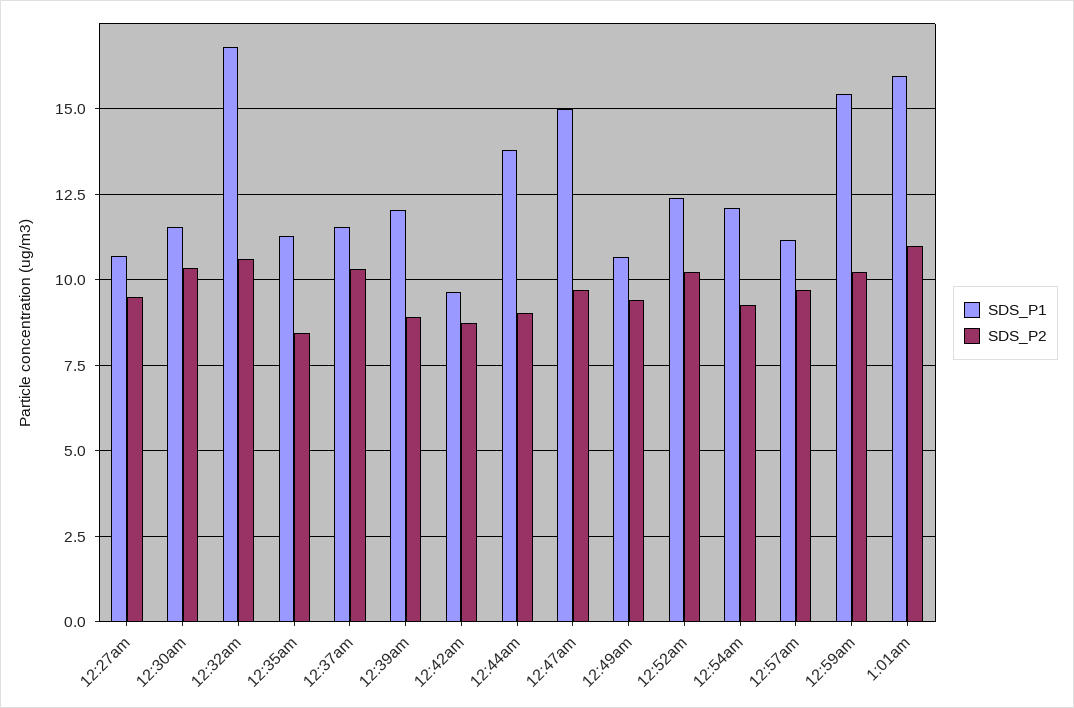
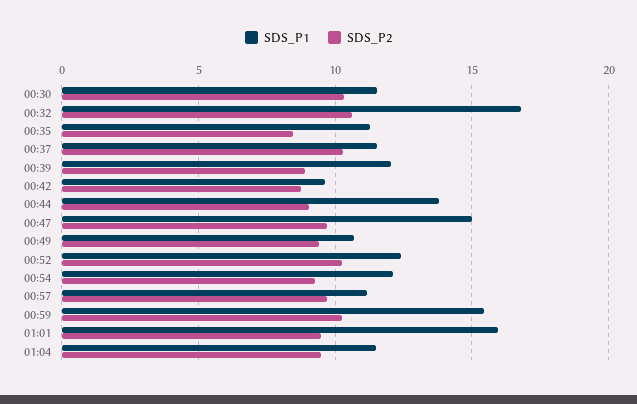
SDS_P1, 12:27am: 10.75 -> none
SDS_P2, 12:27am: 9.5 -> none
SDS_P2, 1:01am: 11 -> 9.5
SDS_P1, 01:04: none -> 11.5
SDS_P2, 01:04: none -> 9.5

